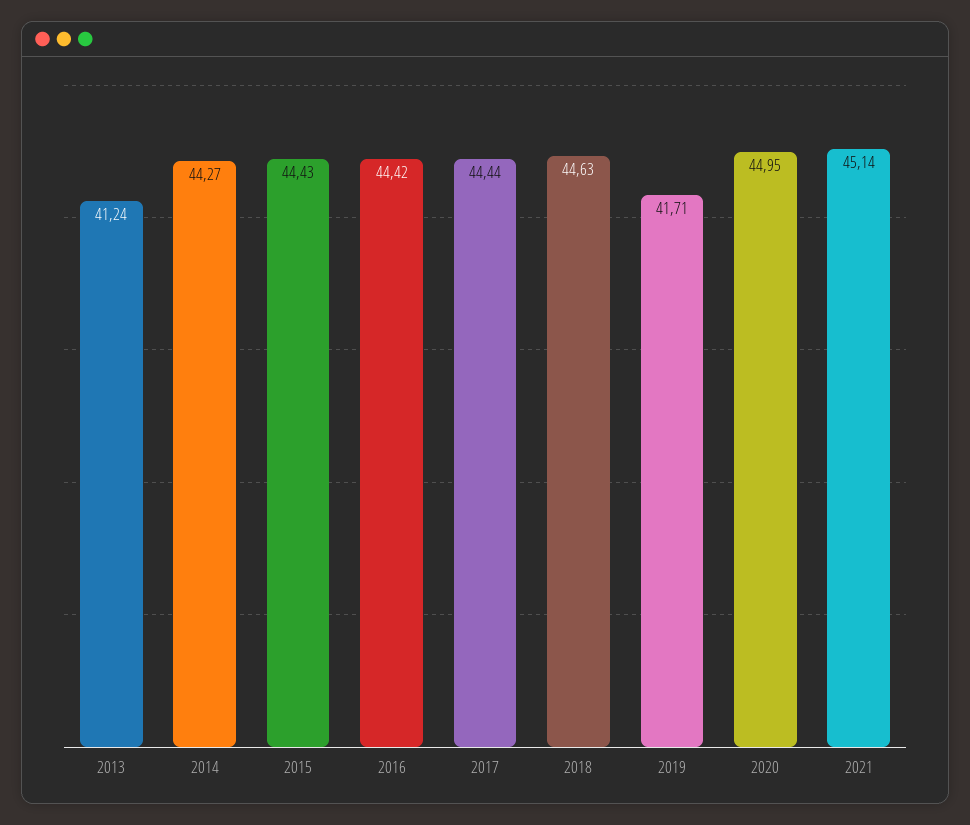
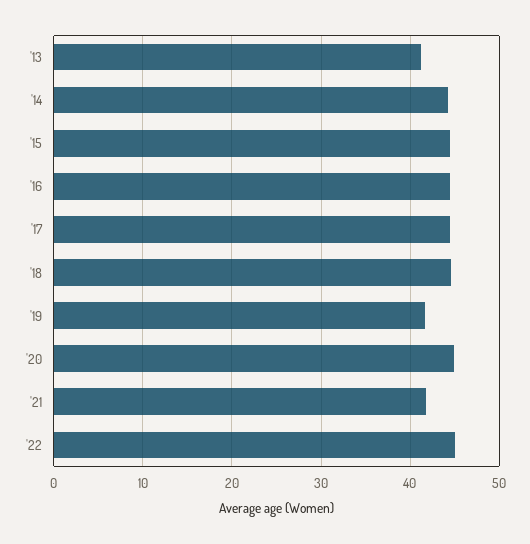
2021: 45.14 -> 42
'22: none -> 45

